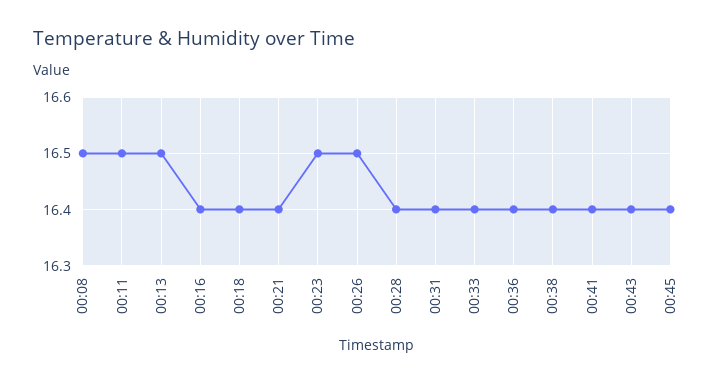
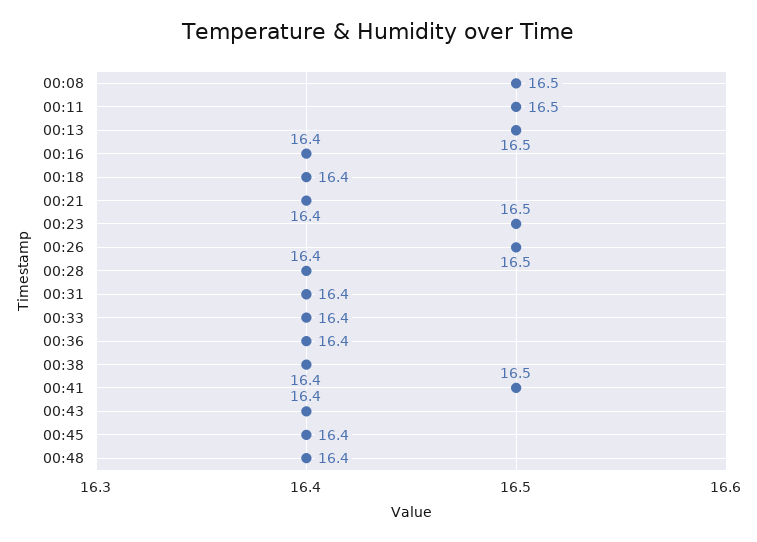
00:41: 16.4 -> 16.5
00:48: none -> 16.4

